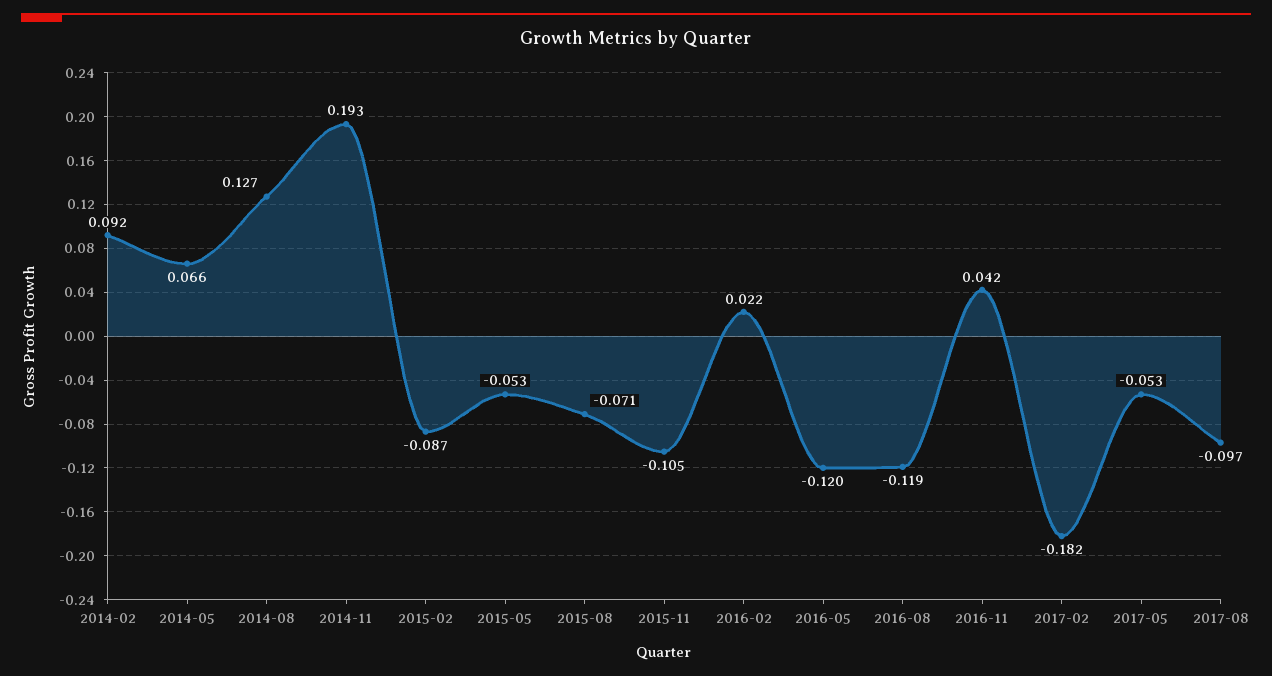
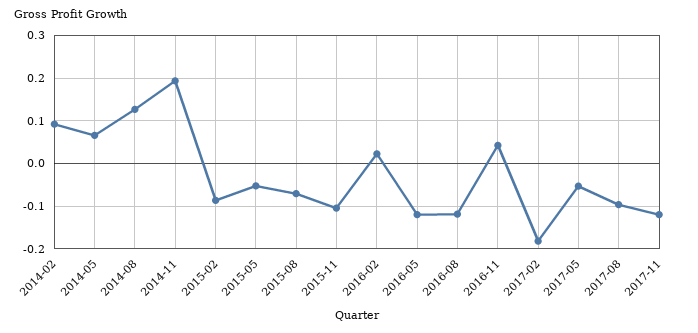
2017-11: none -> -0.12

